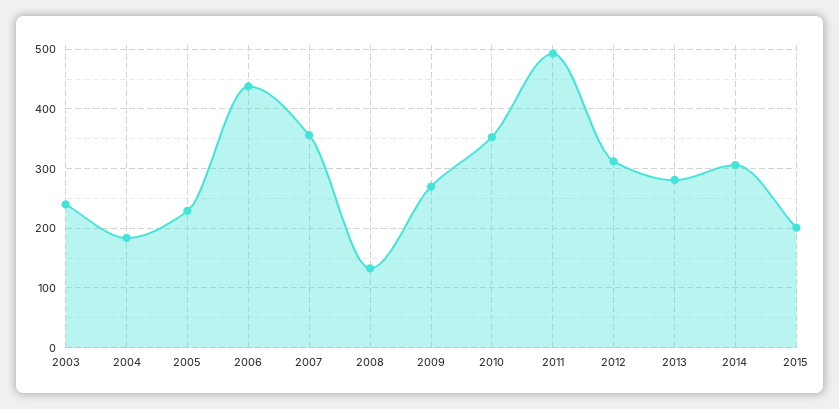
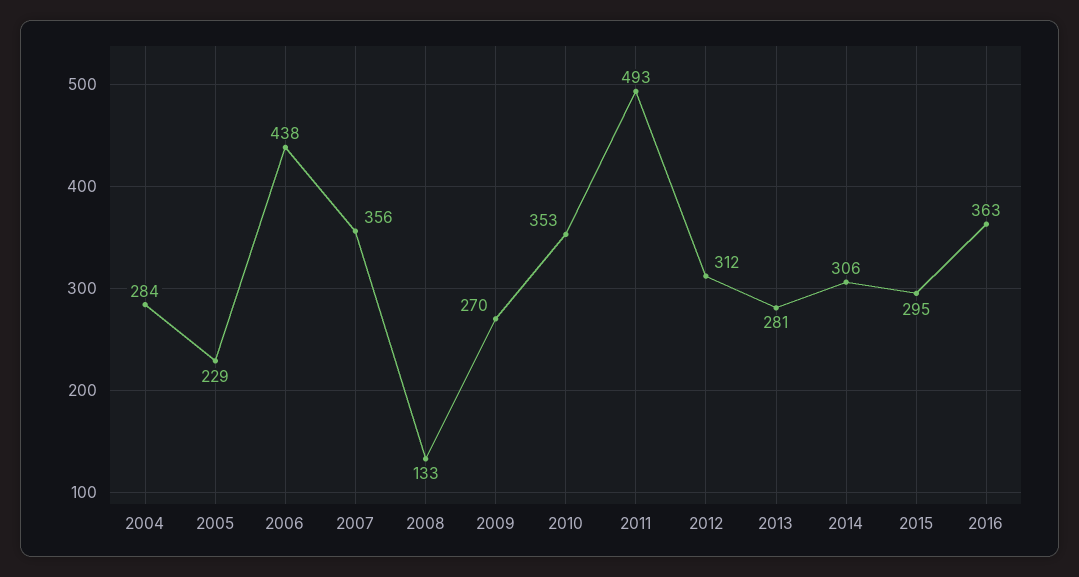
2003: 240 -> none
2004: 180 -> 284
2015: 200 -> 295
2016: none -> 363

